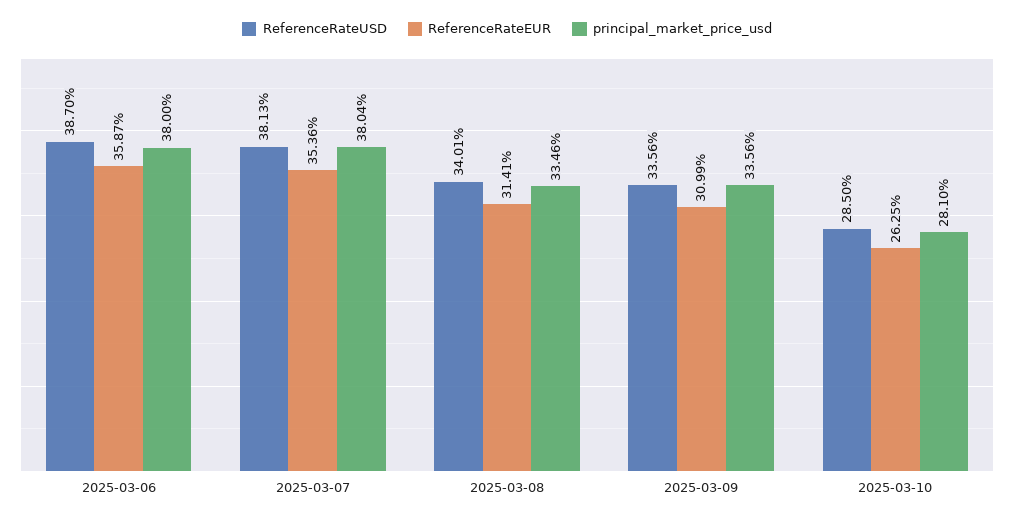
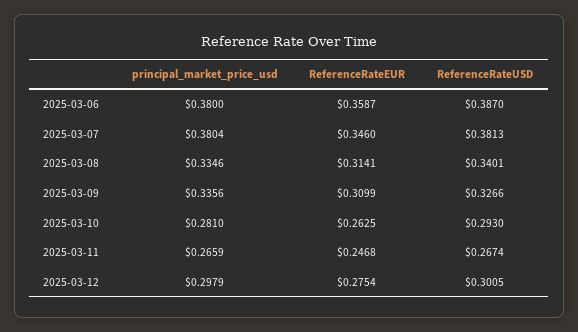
ReferenceRateEUR, 2025-03-07: 0.3536 -> 0.346
ReferenceRateUSD, 2025-03-09: 0.3356 -> 0.3266
ReferenceRateUSD, 2025-03-10: 0.285 -> 0.293
principal_market_price_usd, 2025-03-11: none -> 0.2659
ReferenceRateEUR, 2025-03-11: none -> 0.2468
ReferenceRateUSD, 2025-03-11: none -> 0.2674
principal_market_price_usd, 2025-03-12: none -> 0.2979
ReferenceRateEUR, 2025-03-12: none -> 0.2754
ReferenceRateUSD, 2025-03-12: none -> 0.3005

